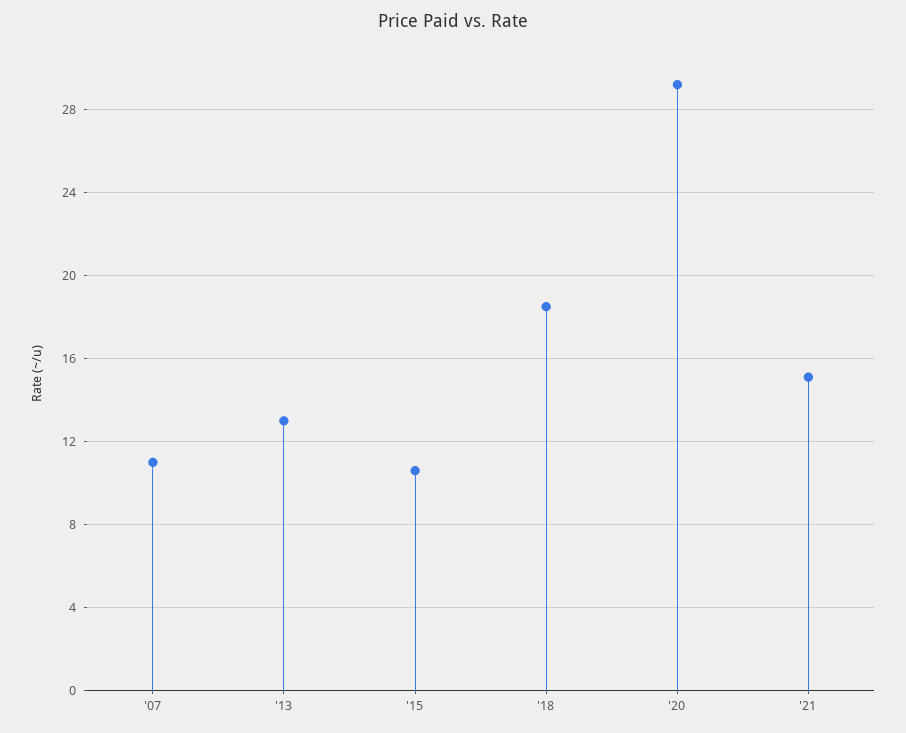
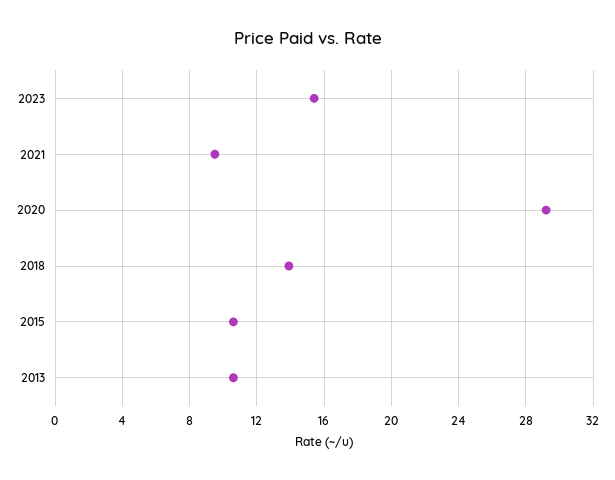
'07: 11 -> none
'13: 13 -> 10.5
'18: 18.5 -> 14
'21: 15 -> 9.5
2023: none -> 15.5

